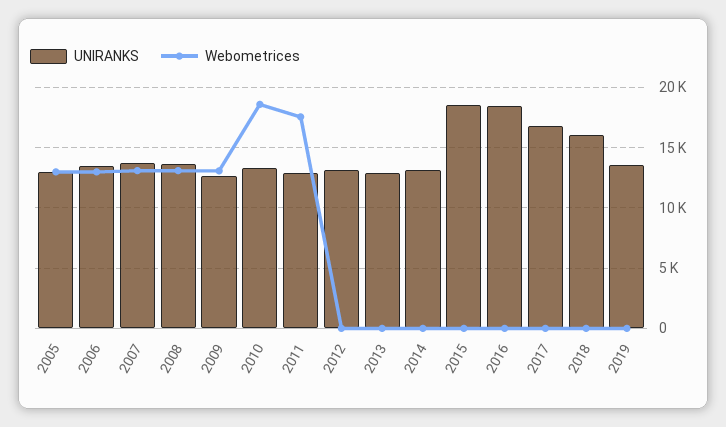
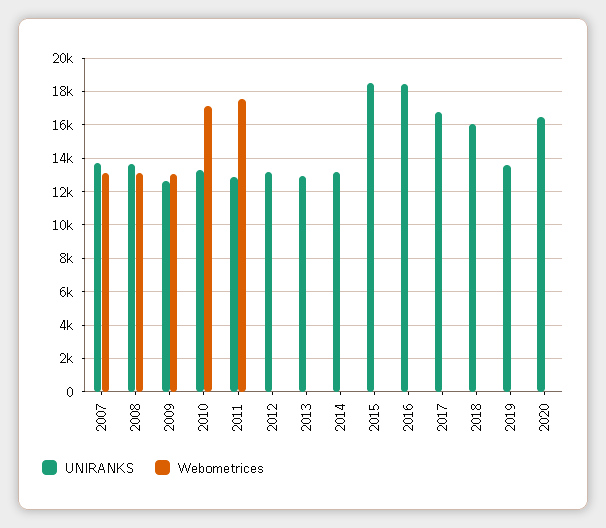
UNIRANKS, 2005: 13000 -> none
Webometrices, 2005: 13000 -> none
UNIRANKS, 2006: 13500 -> none
Webometrices, 2006: 13000 -> none
Webometrices, 2010: 18500 -> 17000
UNIRANKS, 2020: none -> 16500
Webometrices, 2020: none -> 0

